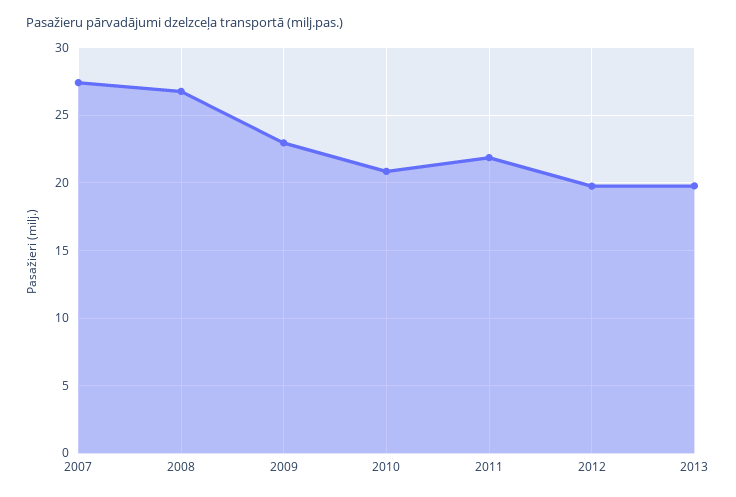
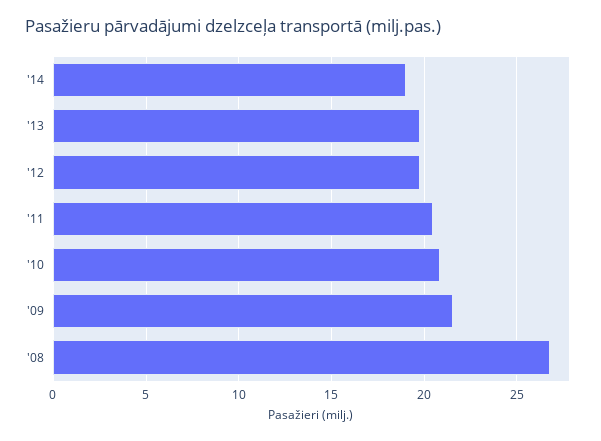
2007: 27.5 -> none
2009: 23 -> 21.5
2011: 22 -> 20.5
'14: none -> 19

